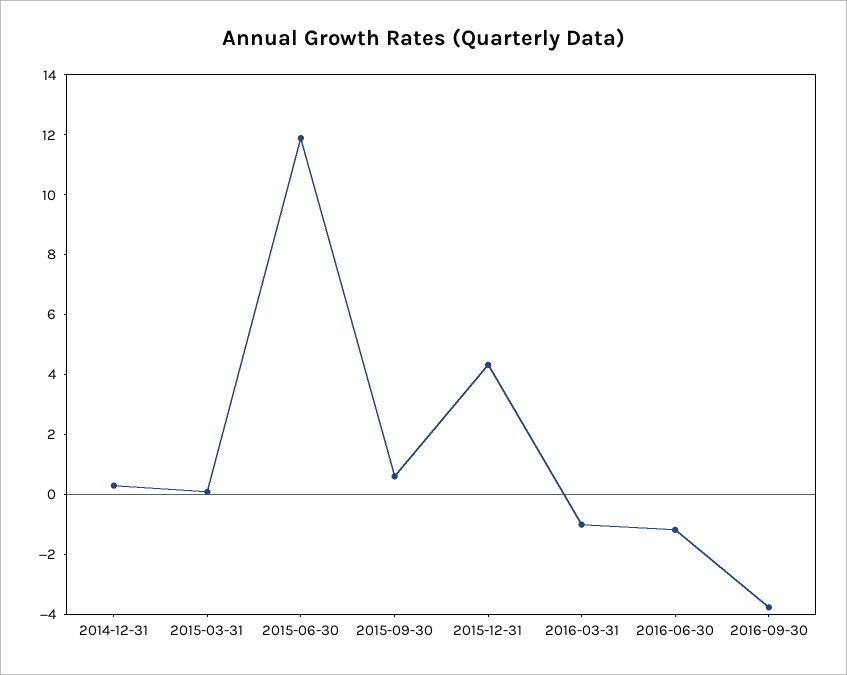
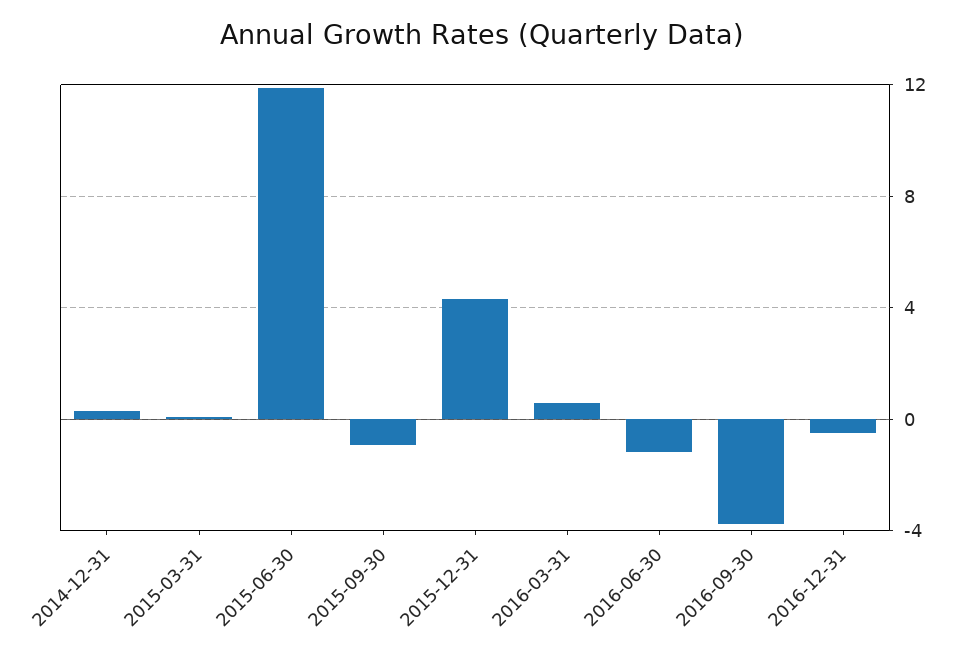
2015-09-30: 0.5 -> -1
2016-03-31: -1 -> 0.5
2016-12-31: none -> -0.5

